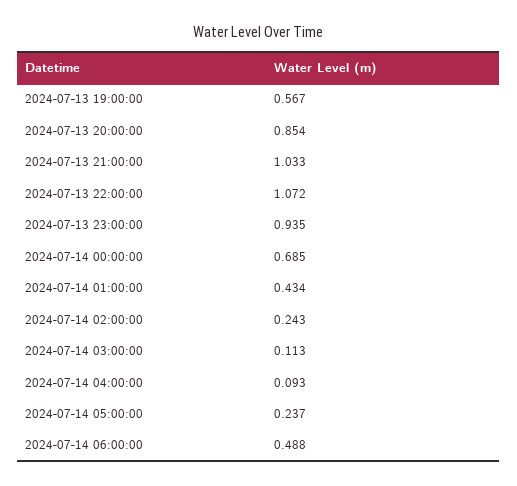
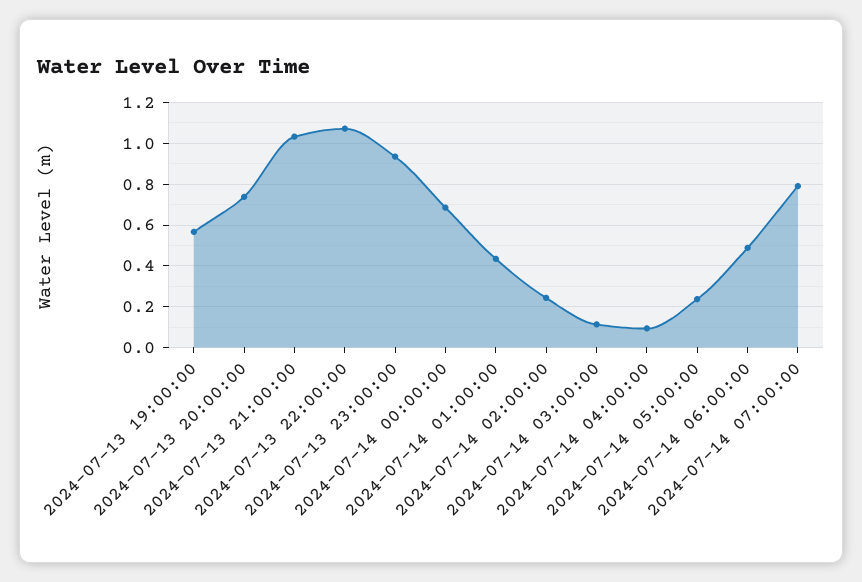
2024-07-13 20:00:00: 0.854 -> 0.75
2024-07-14 07:00:00: none -> 0.8

